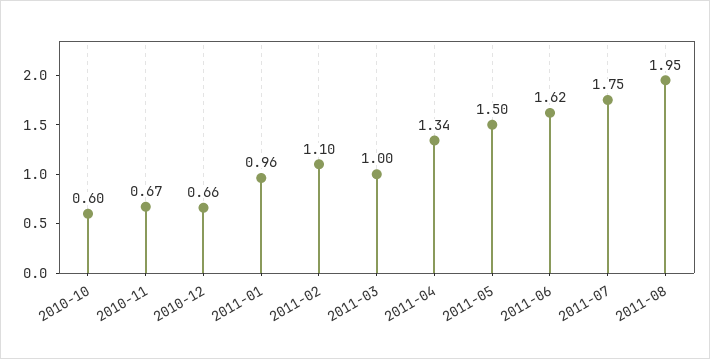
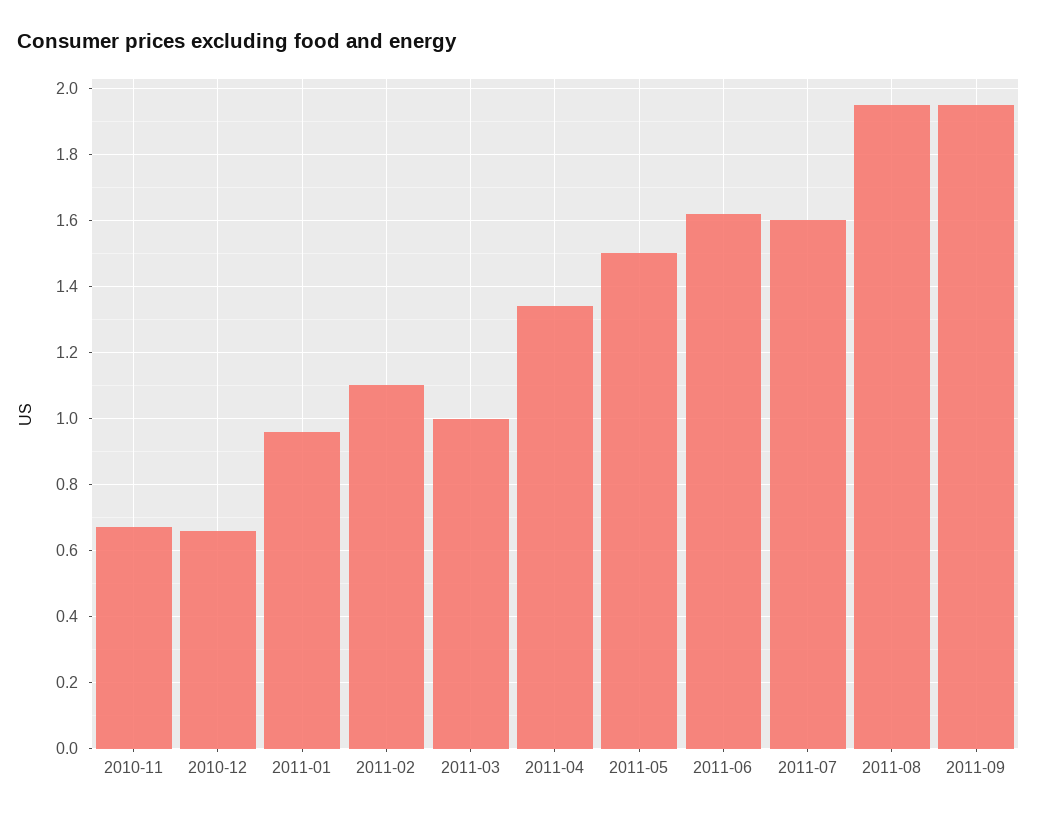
2010-10: 0.6 -> none
2011-07: 1.75 -> 1.6
2011-09: none -> 1.95

